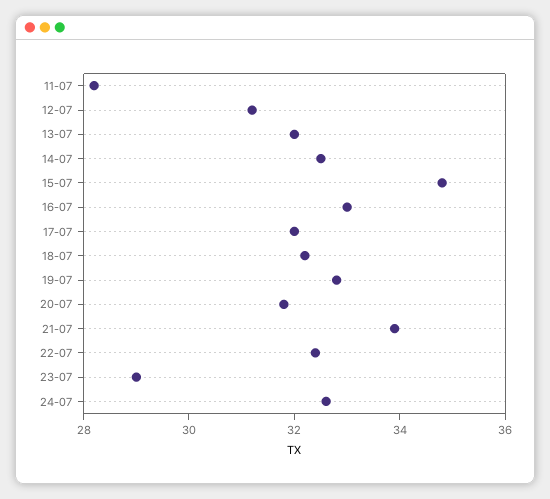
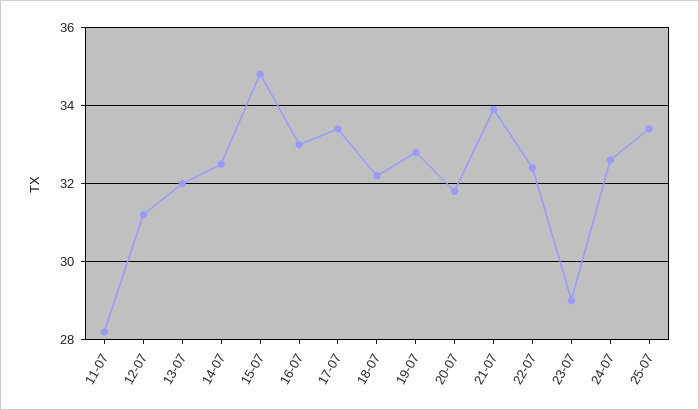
17-07: 32 -> 33.5
25-07: none -> 33.5

